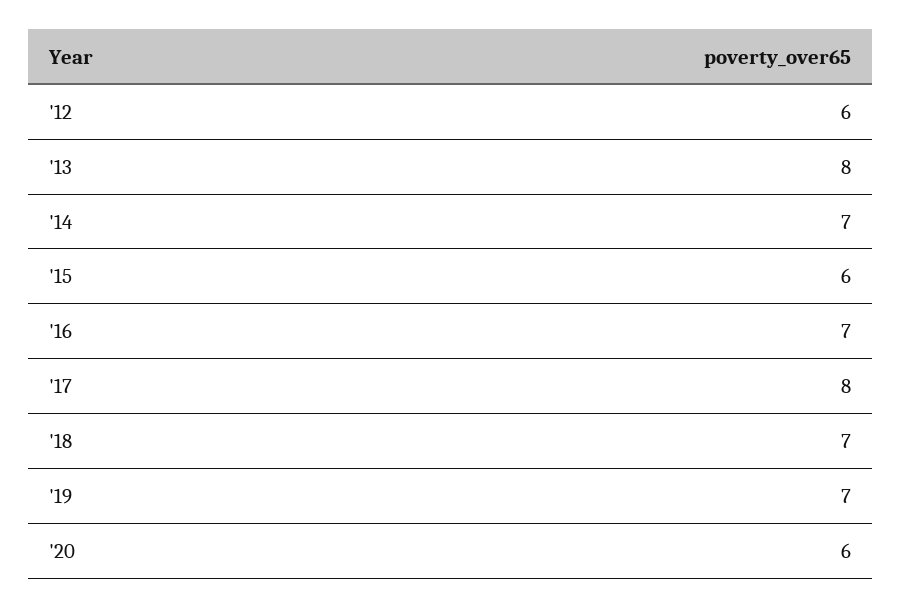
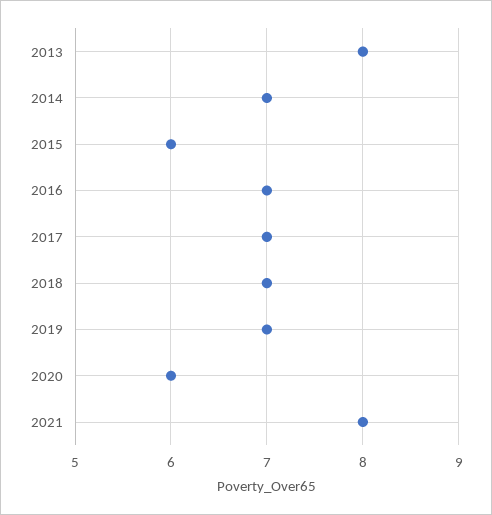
'12: 6 -> none
'17: 8 -> 7
2021: none -> 8

